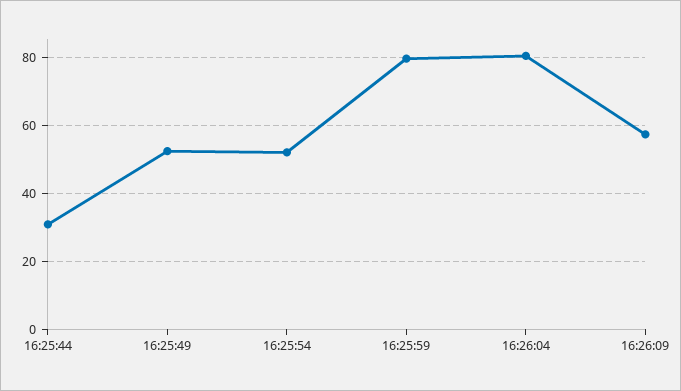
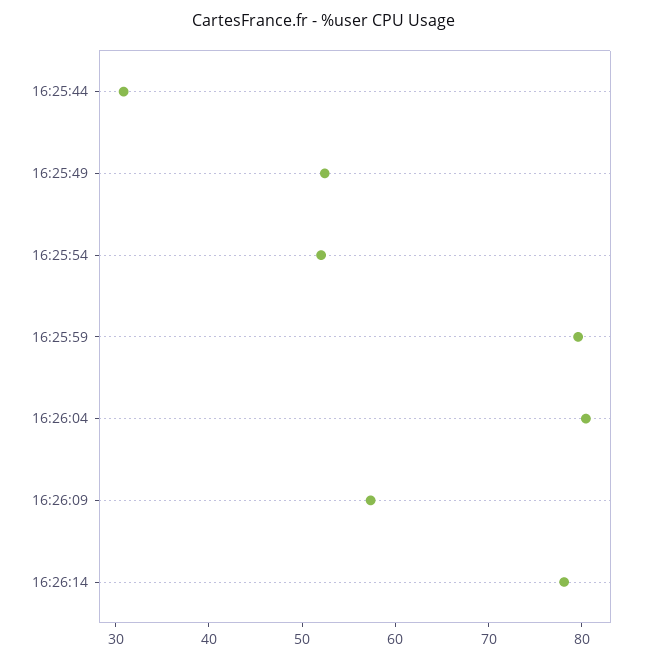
16:26:14: none -> 78

